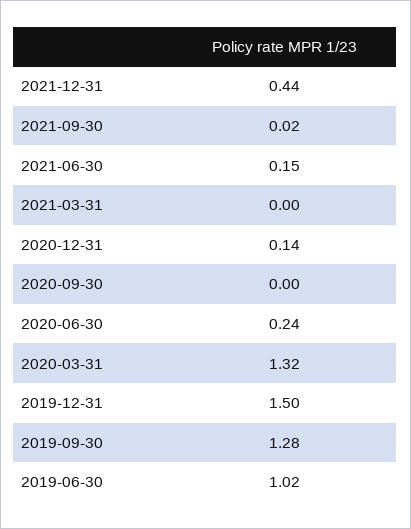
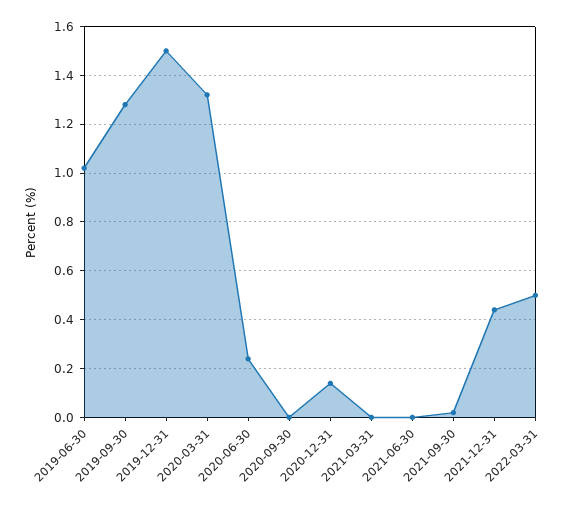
2021-06-30: 0.15 -> 0
2022-03-31: none -> 0.5

